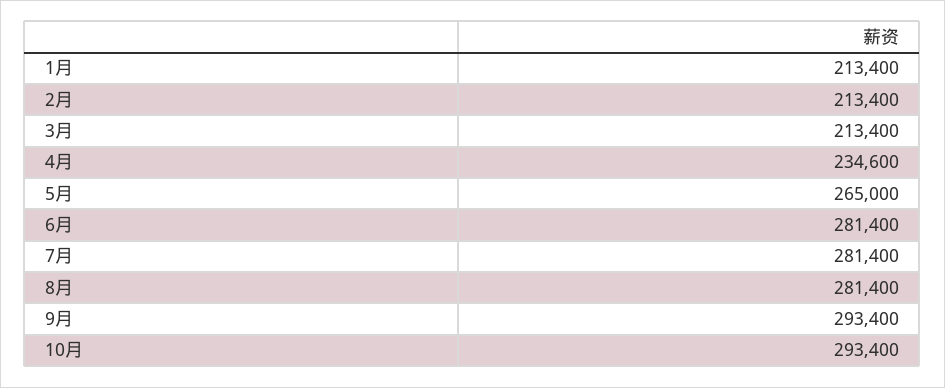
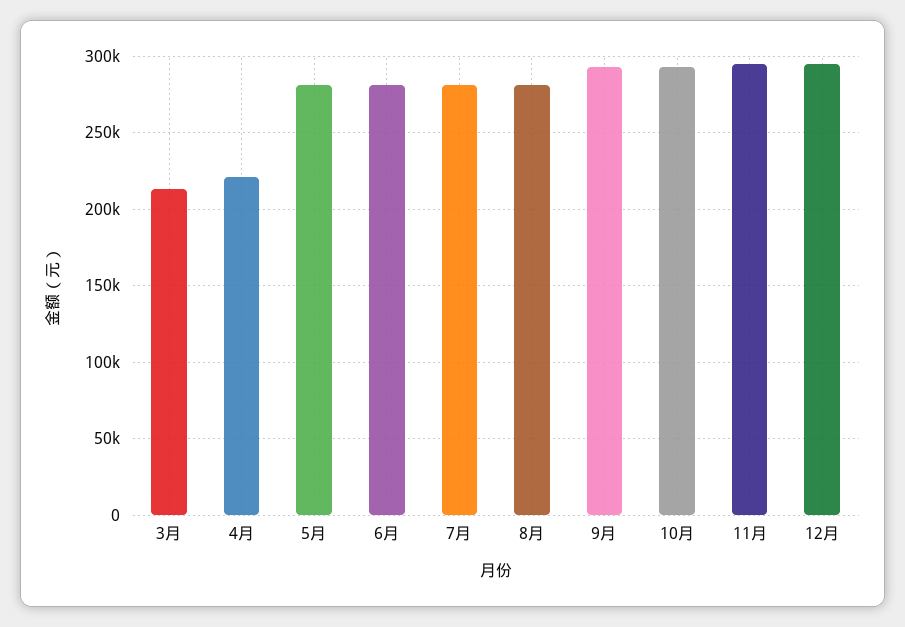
1月: 213400 -> none
2月: 213400 -> none
4月: 234600 -> 220000
5月: 265000 -> 280000
11月: none -> 295000
12月: none -> 295000

